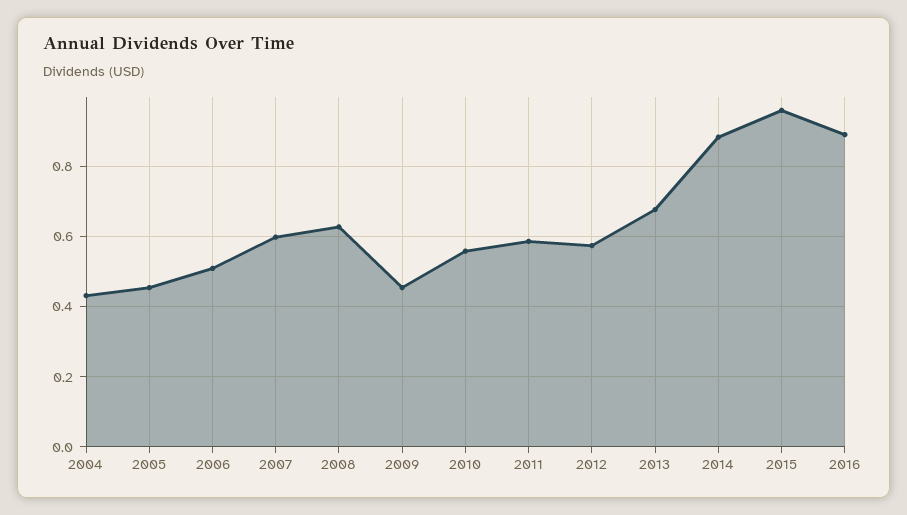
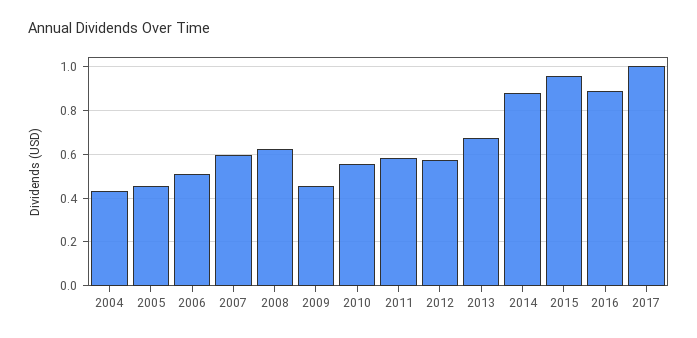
2017: none -> 1

